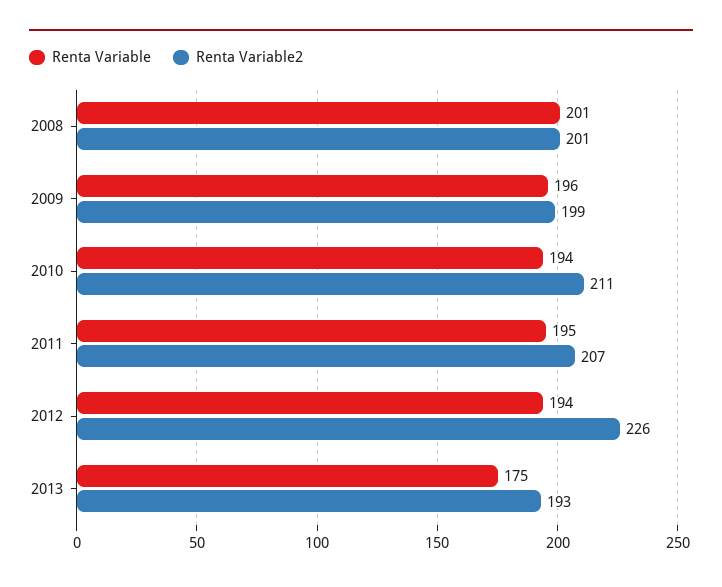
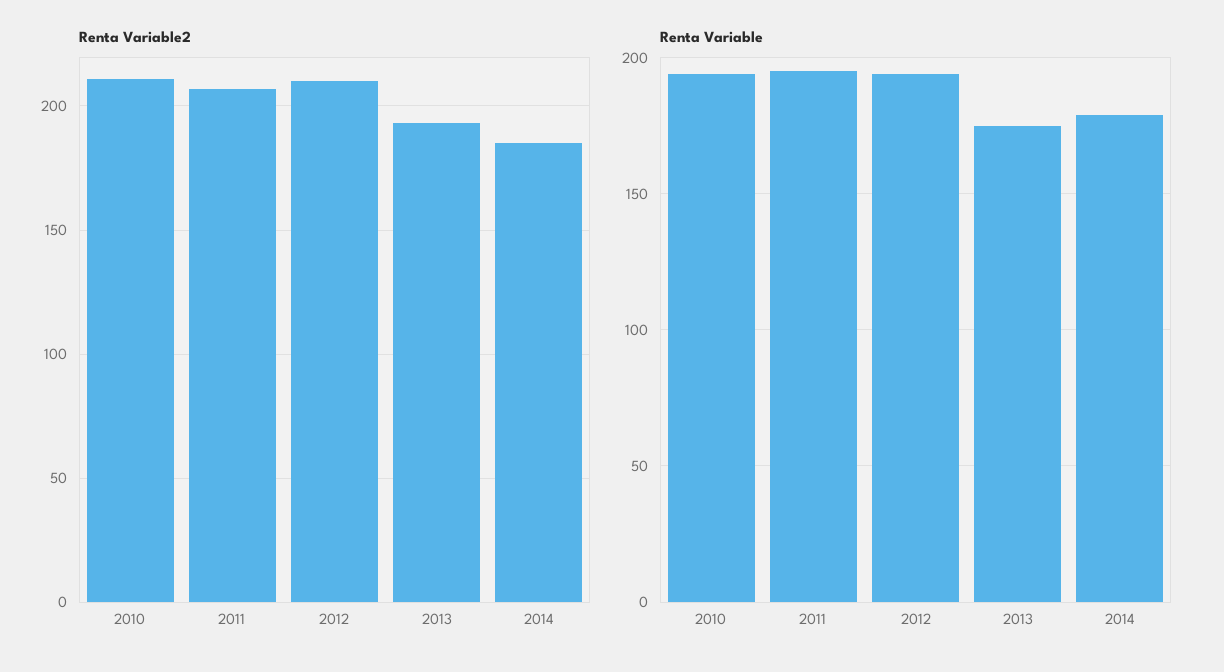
Renta Variable, 2008: 201 -> none
Renta Variable2, 2008: 201 -> none
Renta Variable, 2009: 196 -> none
Renta Variable2, 2009: 199 -> none
Renta Variable2, 2012: 226 -> 210
Renta Variable2, 2014: none -> 185
Renta Variable, 2014: none -> 180

